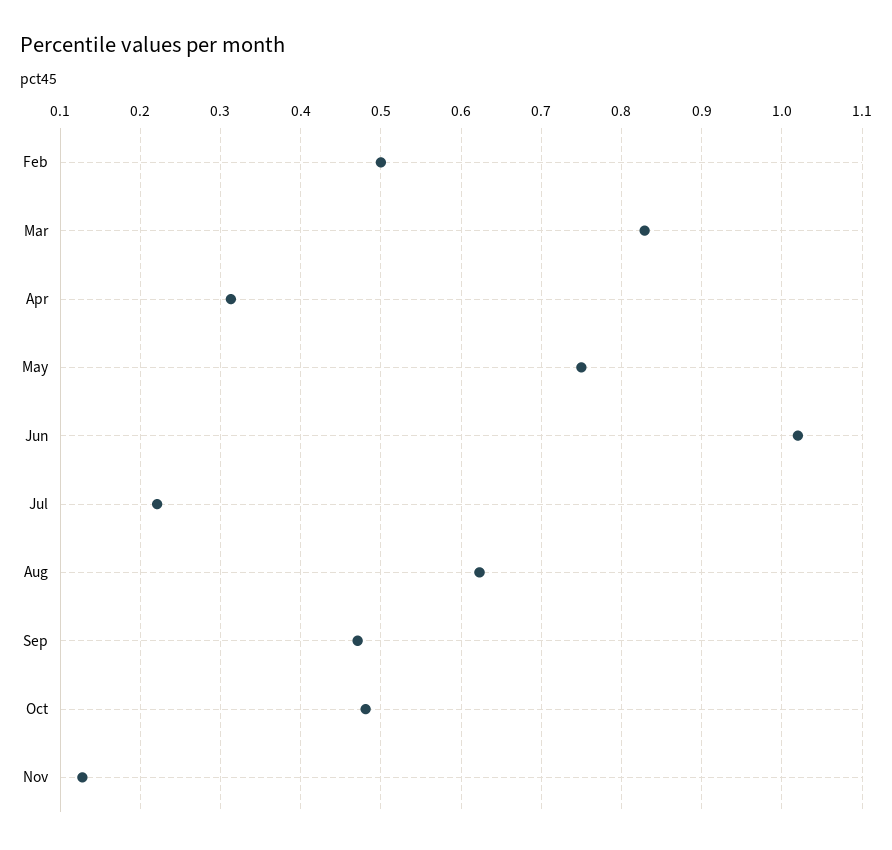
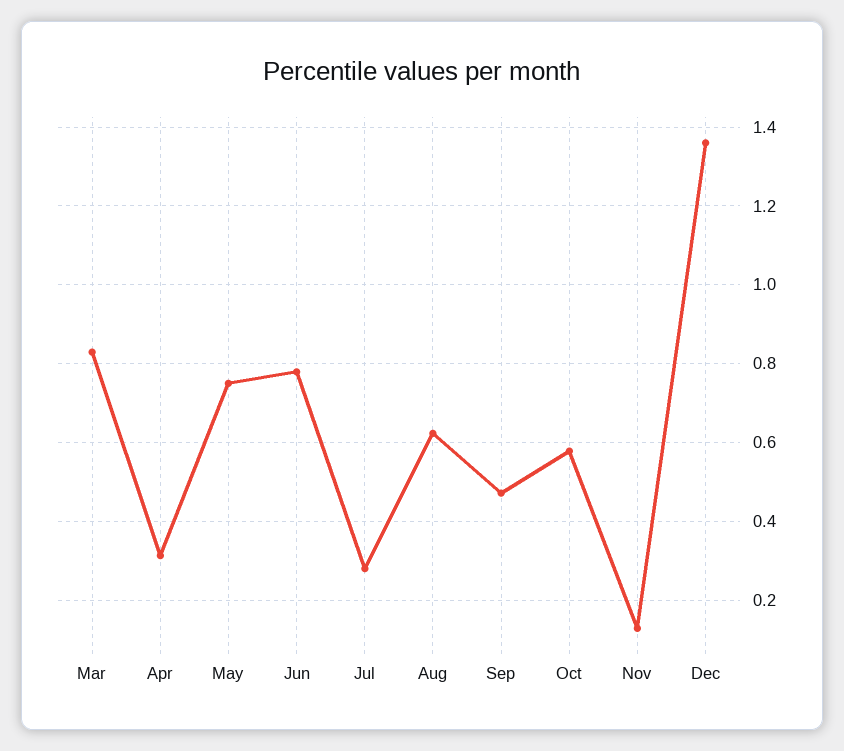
Feb: 0.5 -> none
Jun: 1.02 -> 0.78
Jul: 0.22 -> 0.28
Oct: 0.48 -> 0.58
Dec: none -> 1.36

